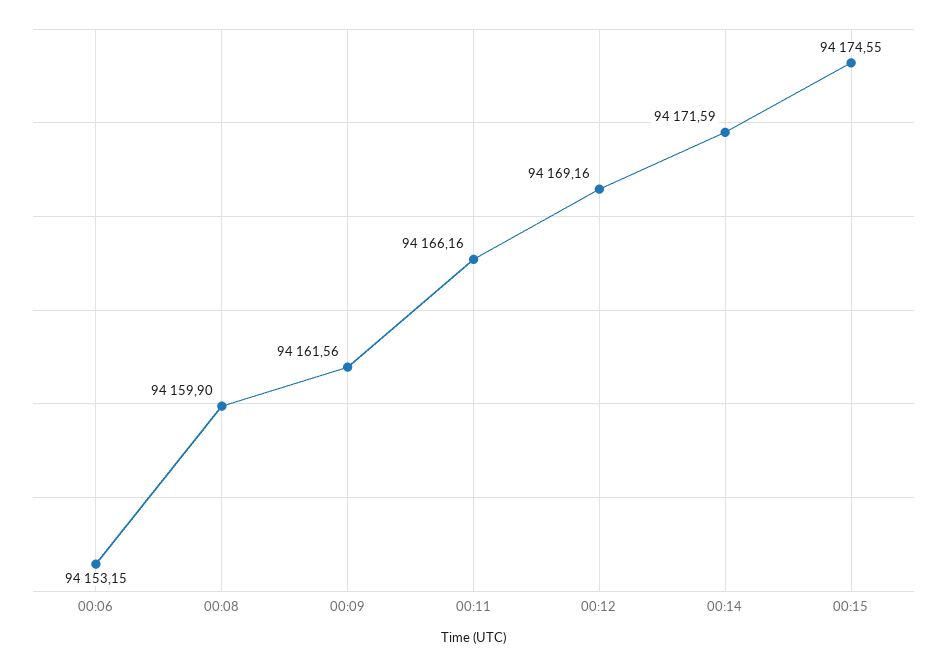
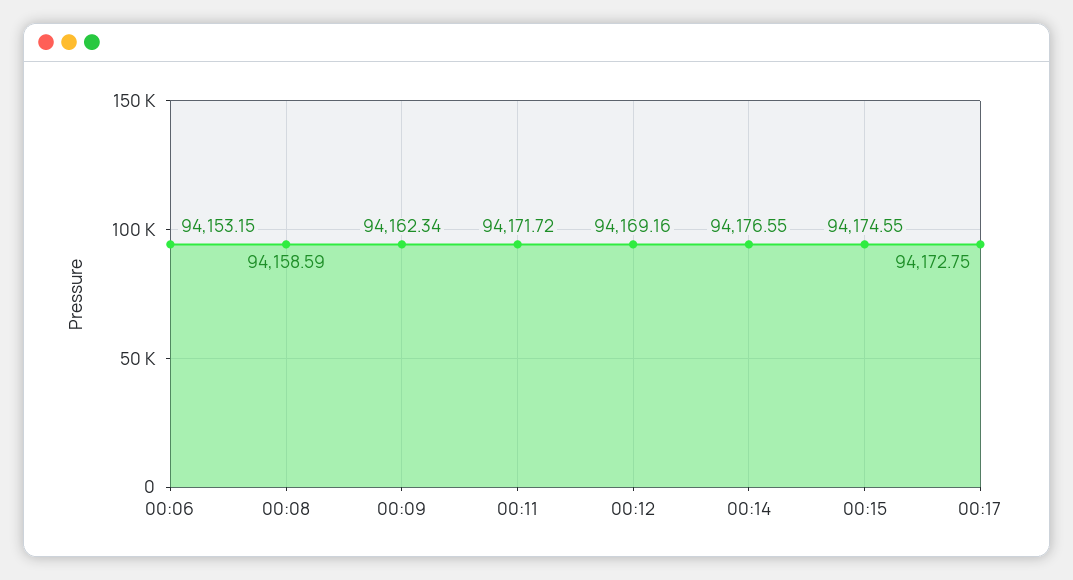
00:08: 94159.9 -> 94158.59
00:09: 94161.56 -> 94162.34
00:11: 94166.16 -> 94171.72
00:14: 94171.59 -> 94176.55
00:17: none -> 94172.75

